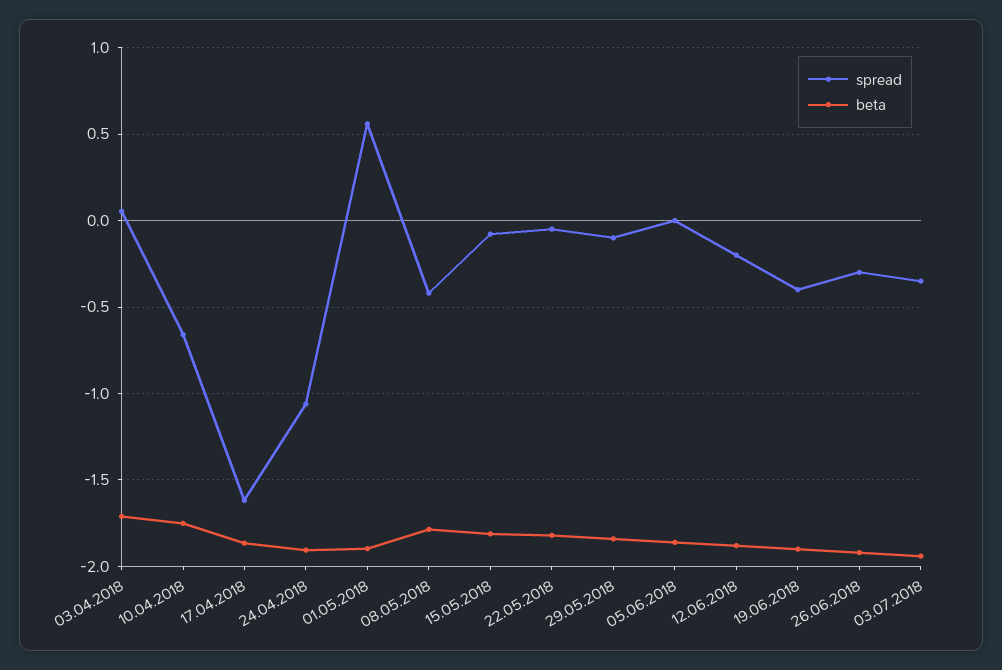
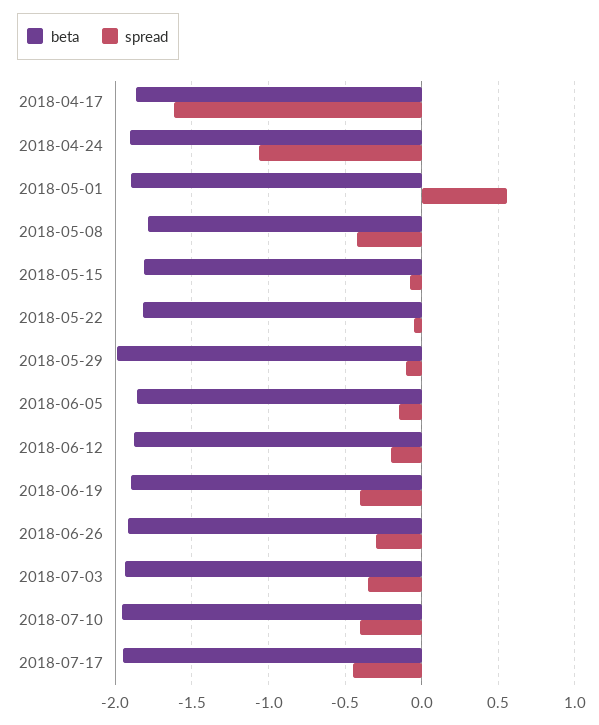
spread, 03.04.2018: 0.05 -> none
beta, 03.04.2018: -1.7 -> none
spread, 10.04.2018: -0.65 -> none
beta, 10.04.2018: -1.75 -> none
beta, 29.05.2018: -1.85 -> -2
spread, 05.06.2018: 0 -> -0.15
beta, 2018-07-10: none -> -1.95
spread, 2018-07-10: none -> -0.4
beta, 2018-07-17: none -> -1.95
spread, 2018-07-17: none -> -0.45

